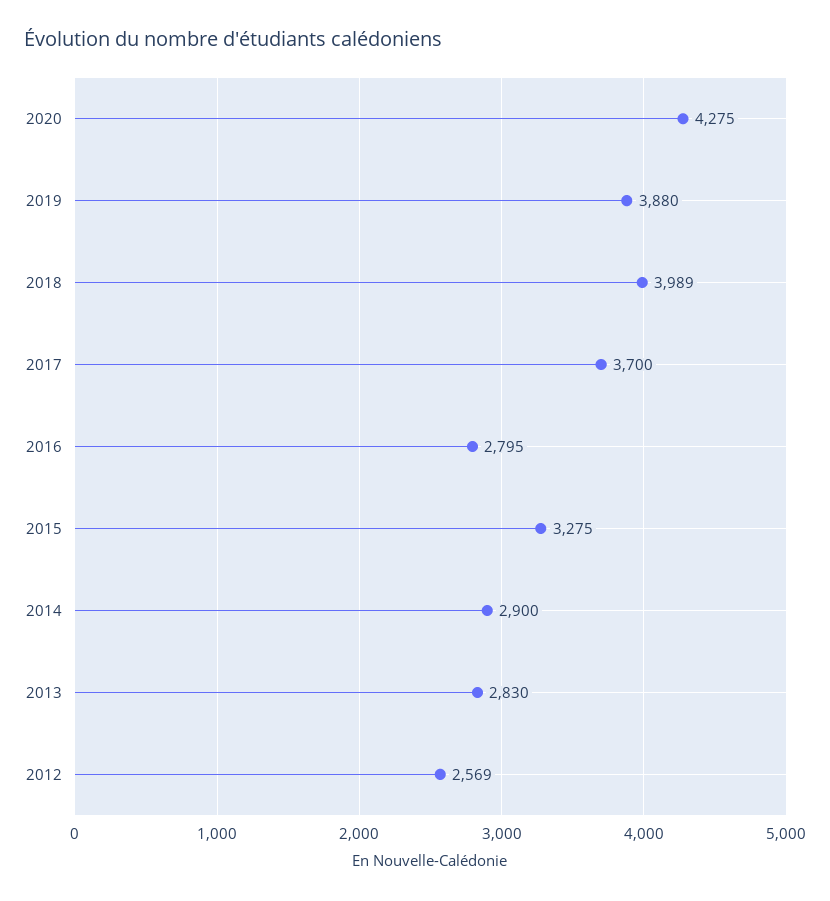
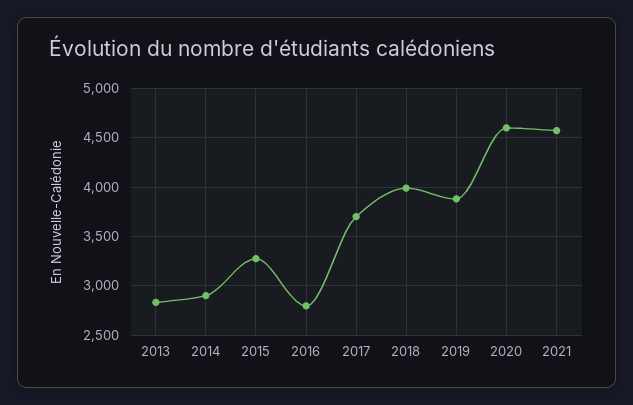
2020: 4275 -> 4600
2012: 2569 -> none
2021: none -> 4600

